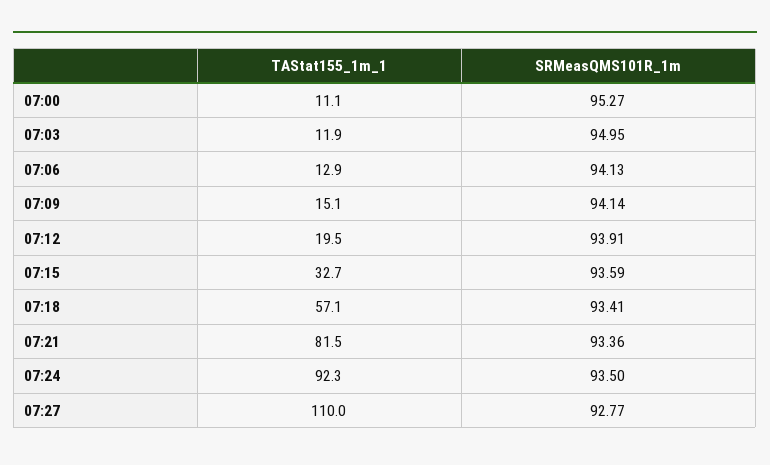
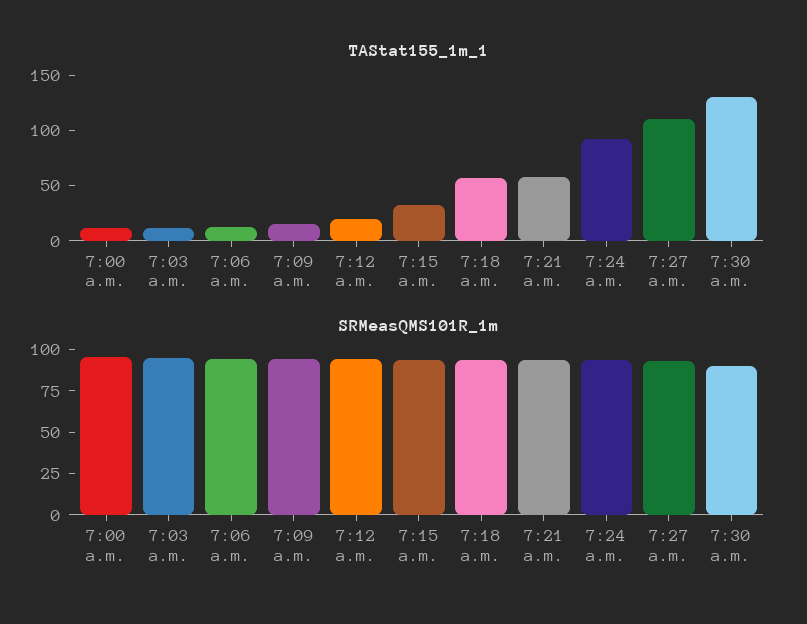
TAStat155_1m_1, 07:21: 81.5 -> 60
TAStat155_1m_1, 7:30 a.m.: none -> 130
SRMeasQMS101R_1m, 7:30 a.m.: none -> 90

